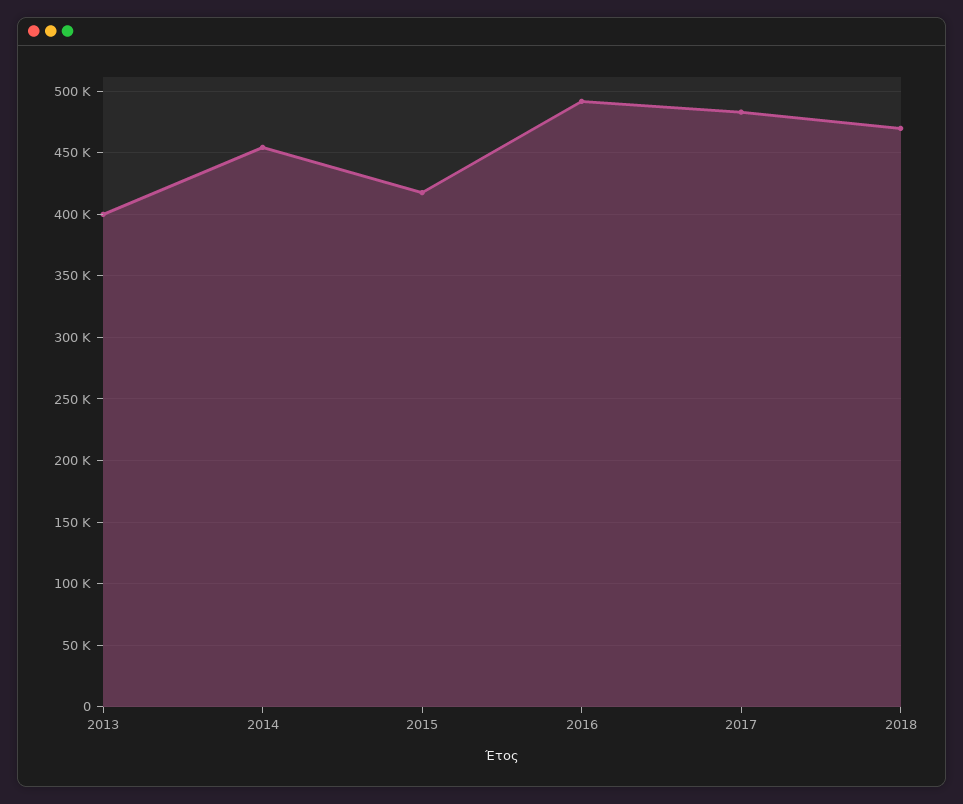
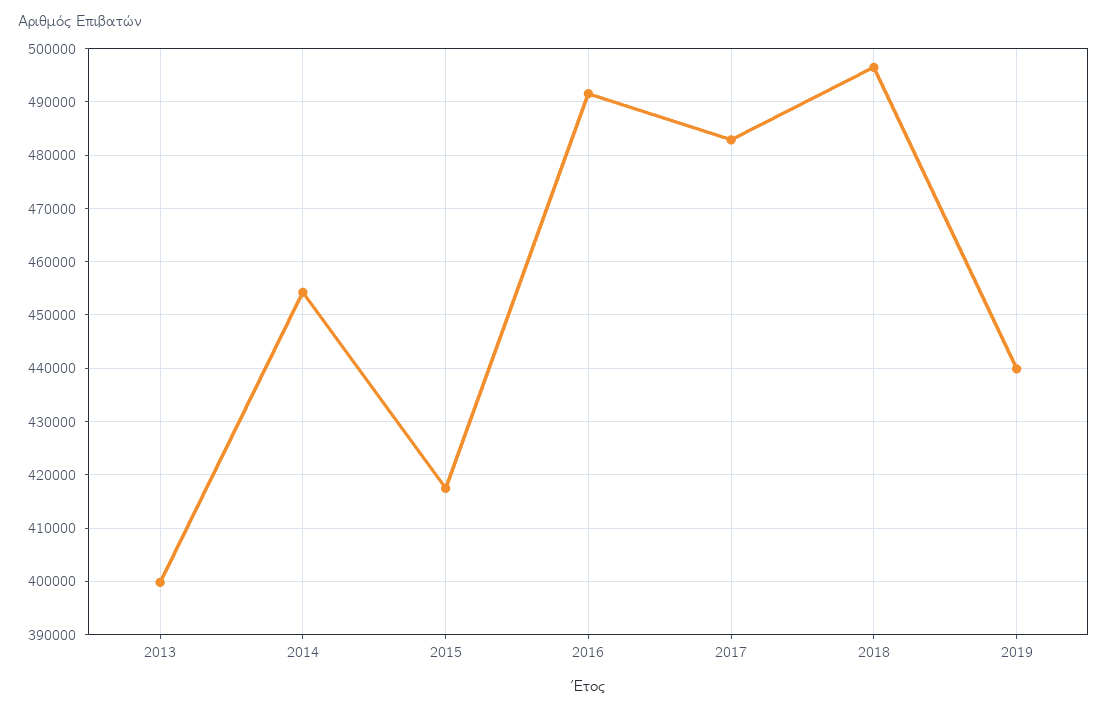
2018: 470000 -> 496000
2019: none -> 440000

